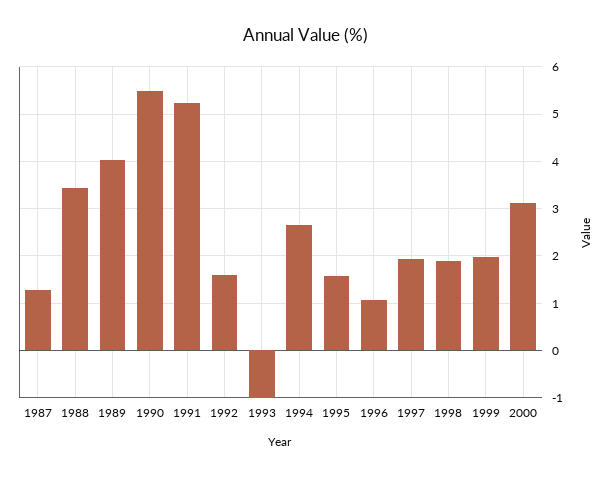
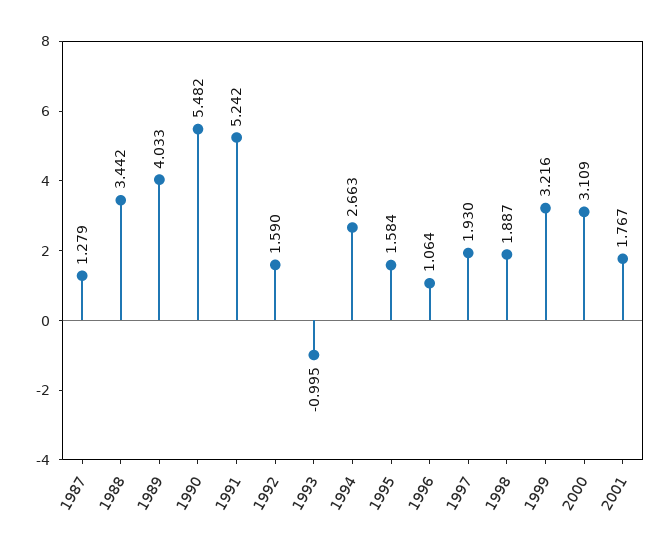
1999: 2 -> 3.216
2001: none -> 1.767

